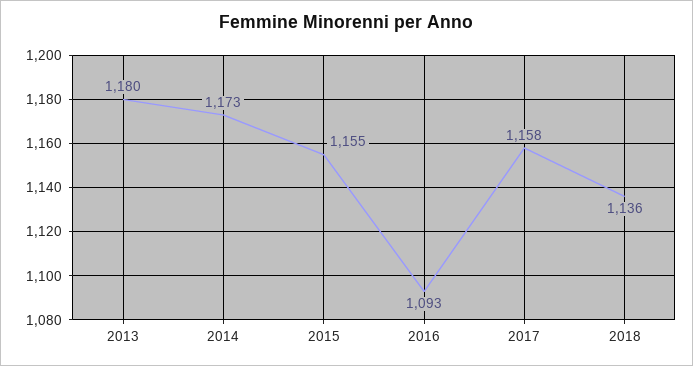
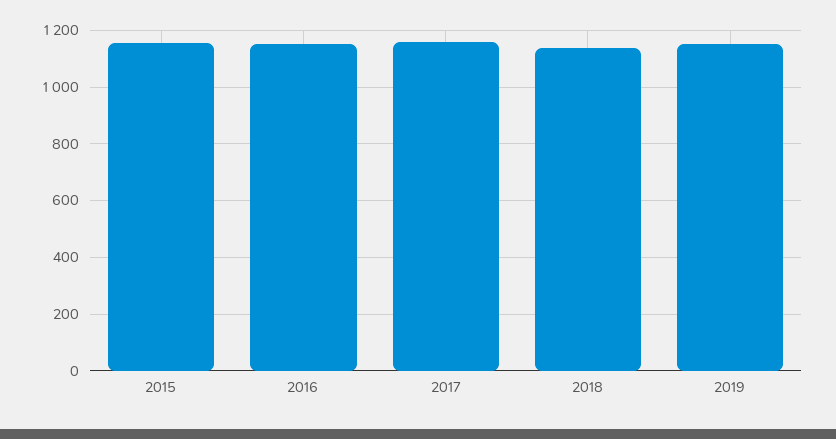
2013: 1180 -> none
2014: 1173 -> none
2016: 1093 -> 1150
2019: none -> 1150

